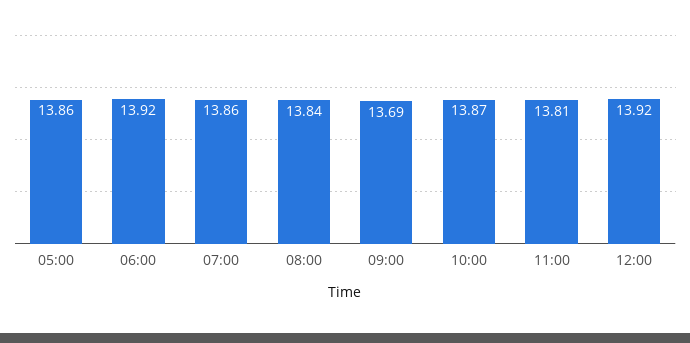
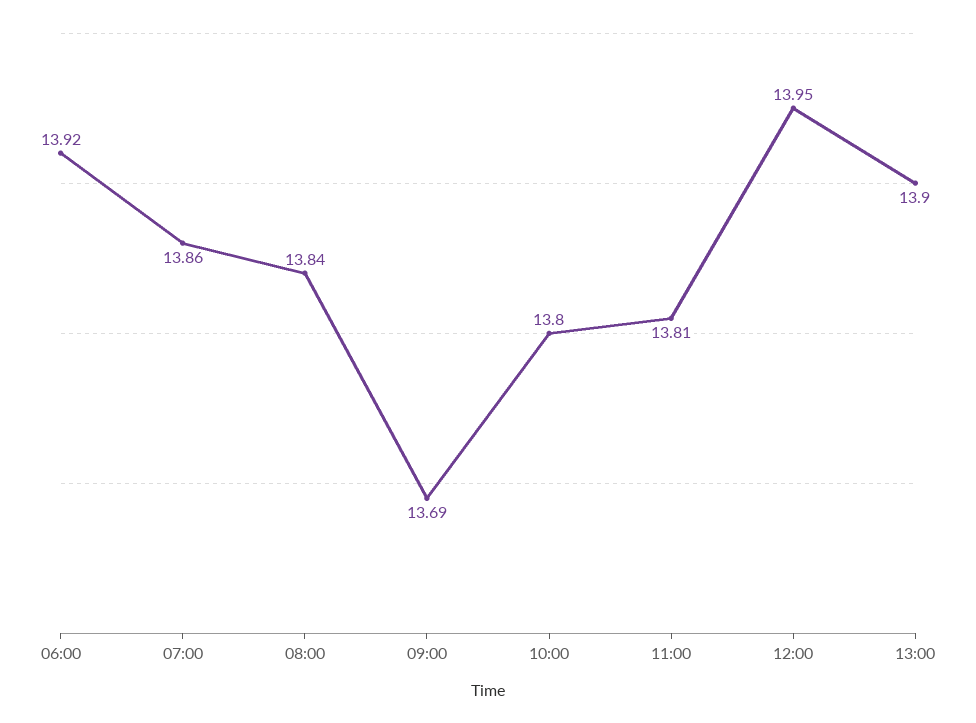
05:00: 13.86 -> none
10:00: 13.87 -> 13.8
12:00: 13.92 -> 13.95
13:00: none -> 13.9

